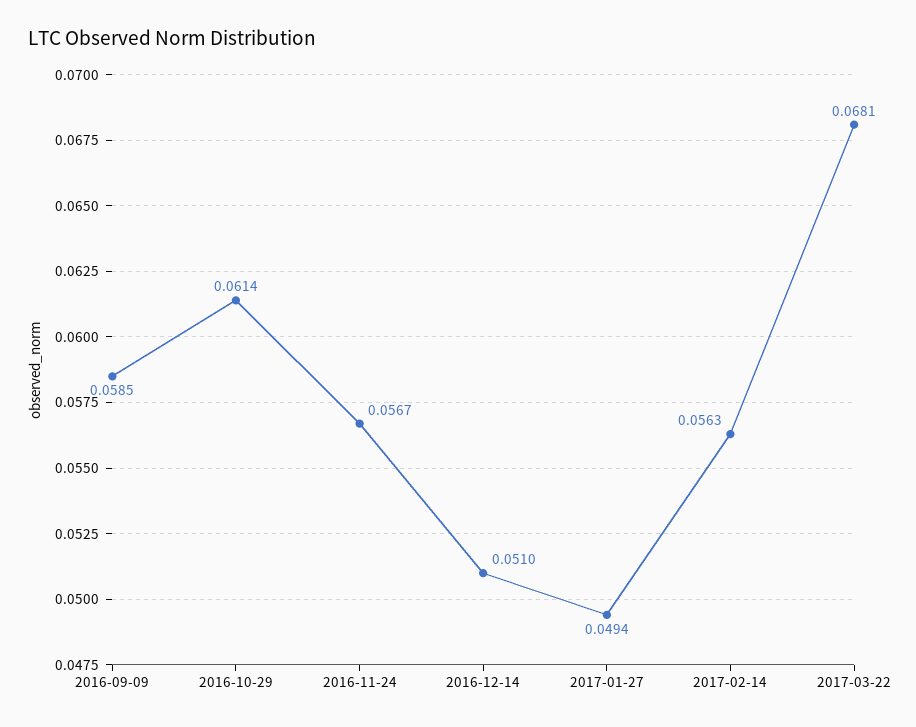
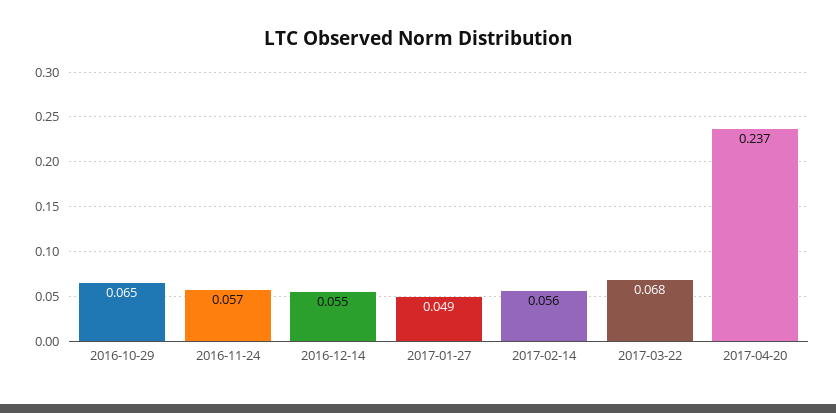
2016-09-09: 0.0585 -> none
2016-10-29: 0.0614 -> 0.065
2016-12-14: 0.051 -> 0.055
2017-04-20: none -> 0.237

